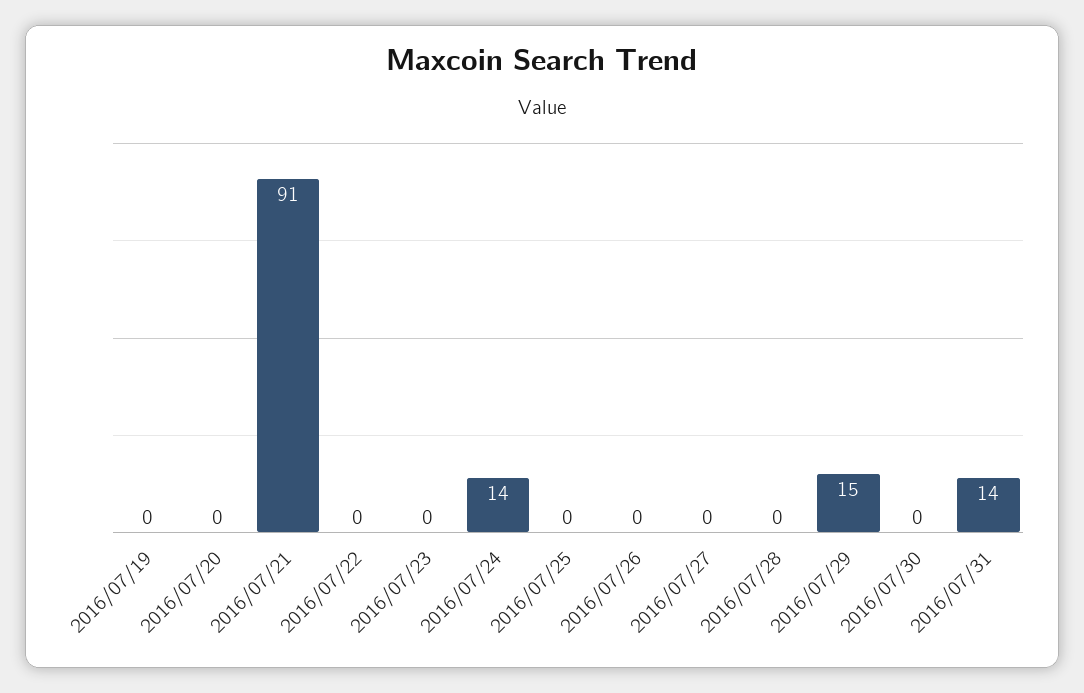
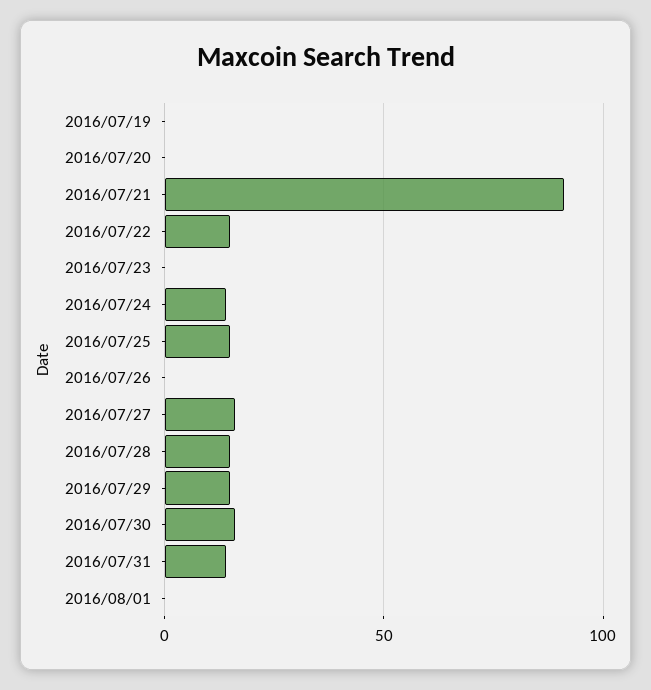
2016/07/22: 0 -> 15
2016/07/25: 0 -> 15
2016/07/27: 0 -> 15
2016/07/28: 0 -> 15
2016/07/30: 0 -> 15
2016/08/01: none -> 0

